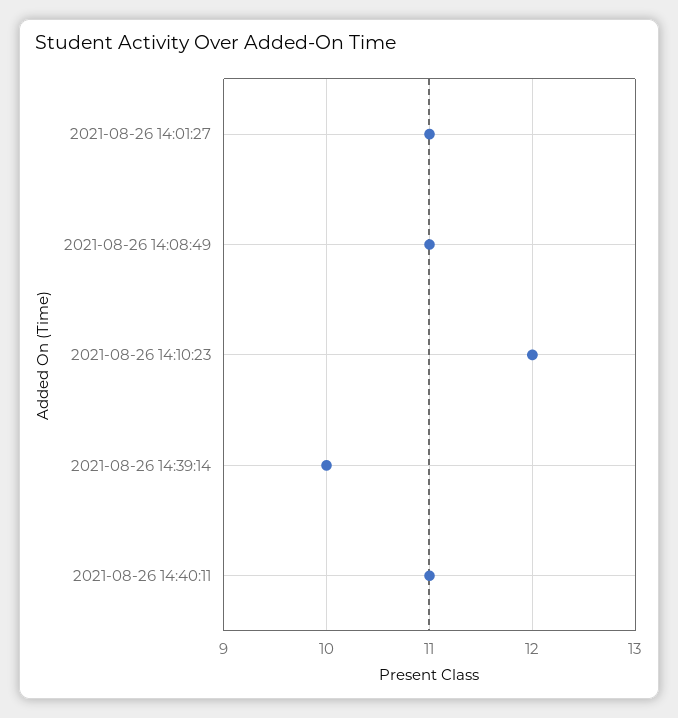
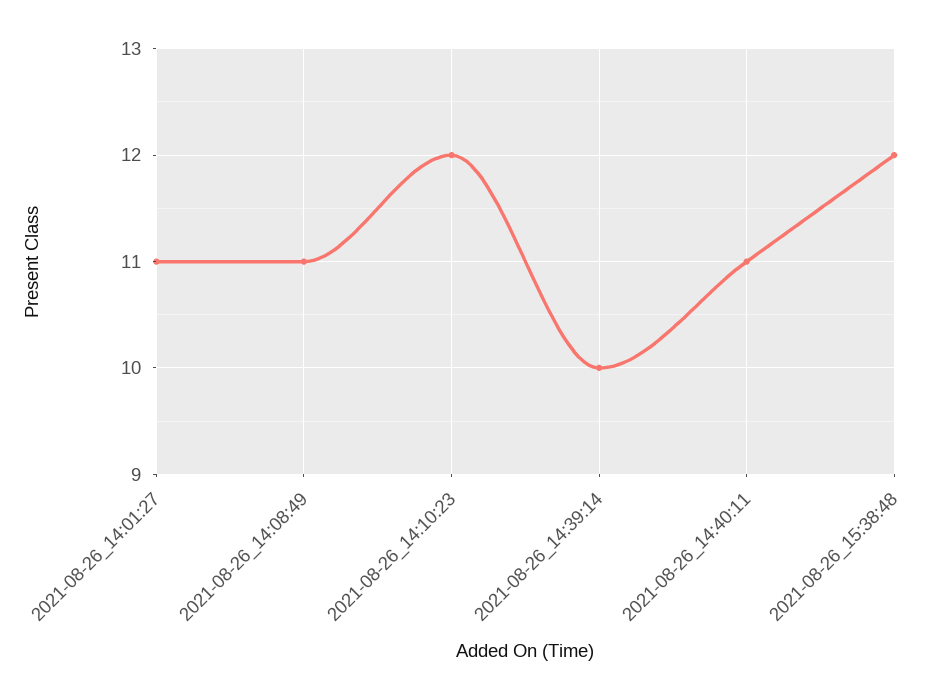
2021-08-26_15:38:48: none -> 12

